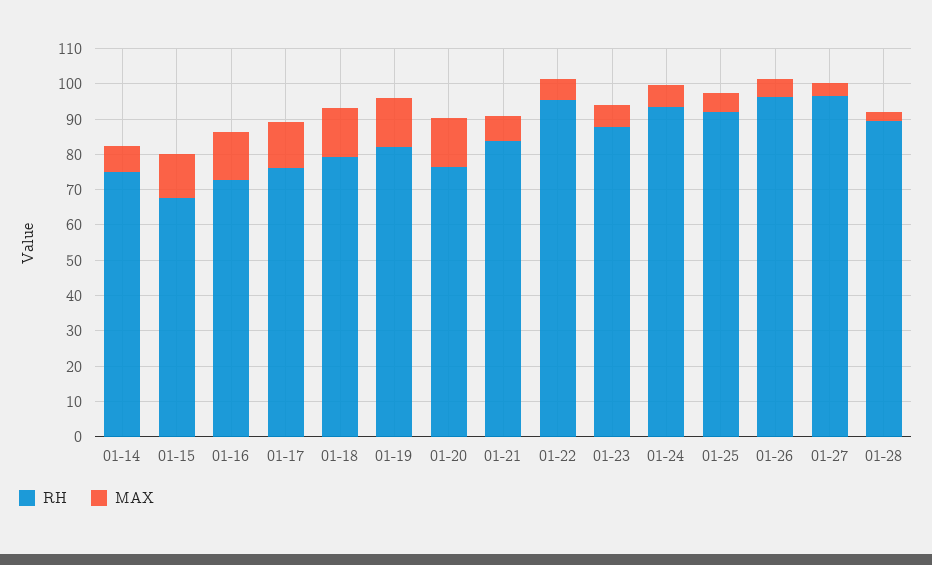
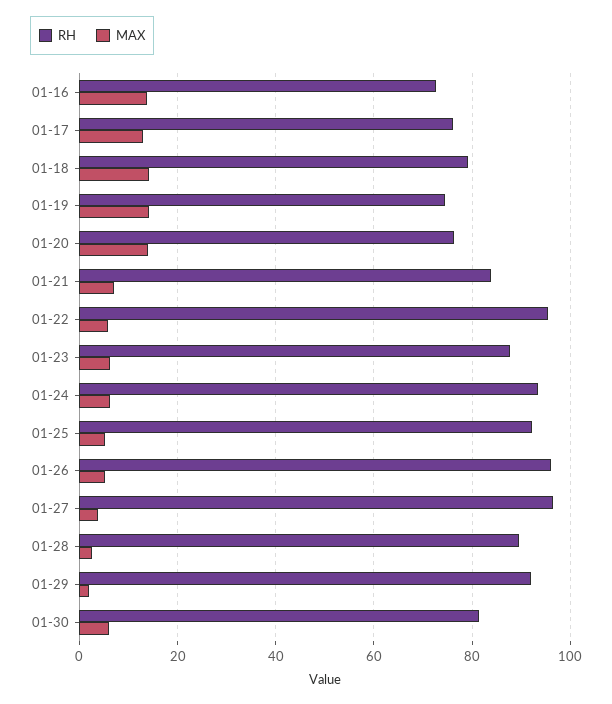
RH, 01-14: 75 -> none
MAX, 01-14: 7.5 -> none
RH, 01-15: 67.5 -> none
MAX, 01-15: 12.5 -> none
RH, 01-19: 82.5 -> 74
RH, 01-29: none -> 92
MAX, 01-29: none -> 2
RH, 01-30: none -> 82
MAX, 01-30: none -> 6

